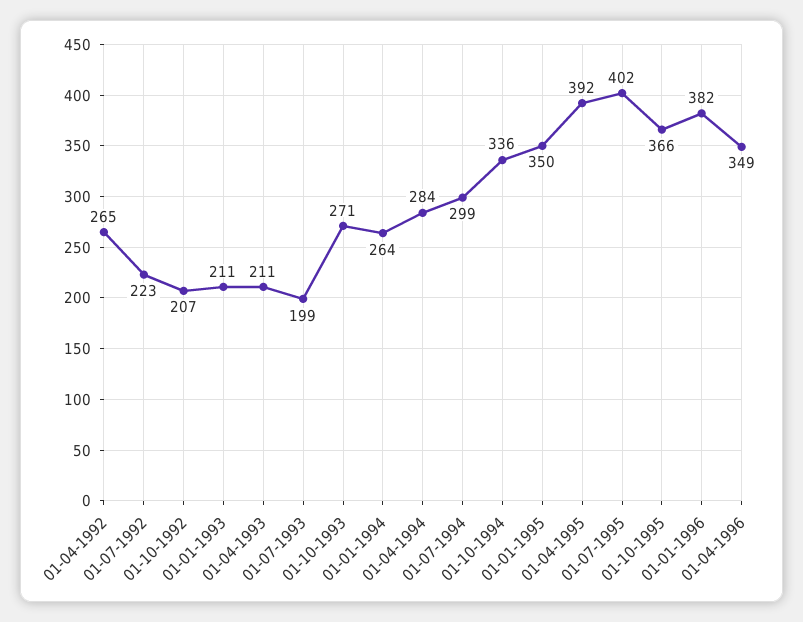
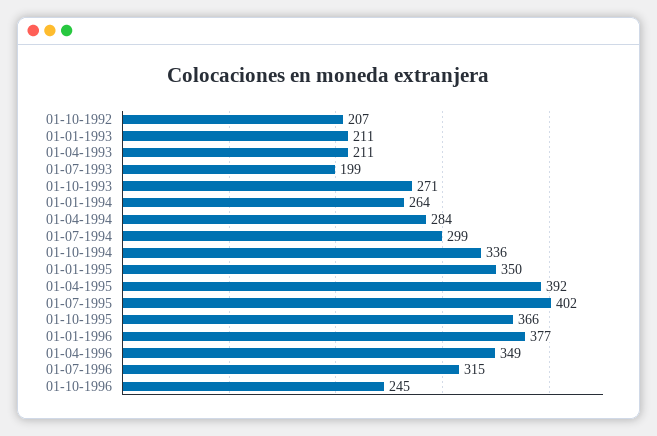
01-04-1992: 265 -> none
01-07-1992: 223 -> none
01-01-1996: 382 -> 377
01-07-1996: none -> 315
01-10-1996: none -> 245

